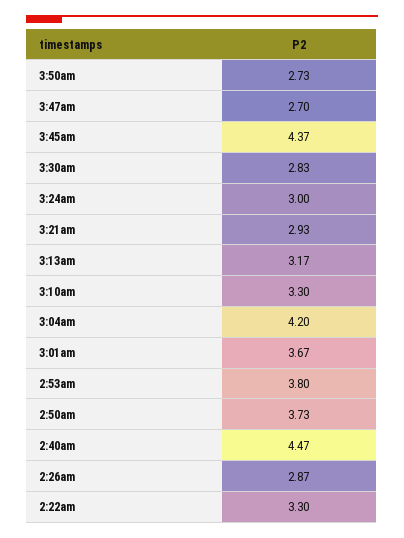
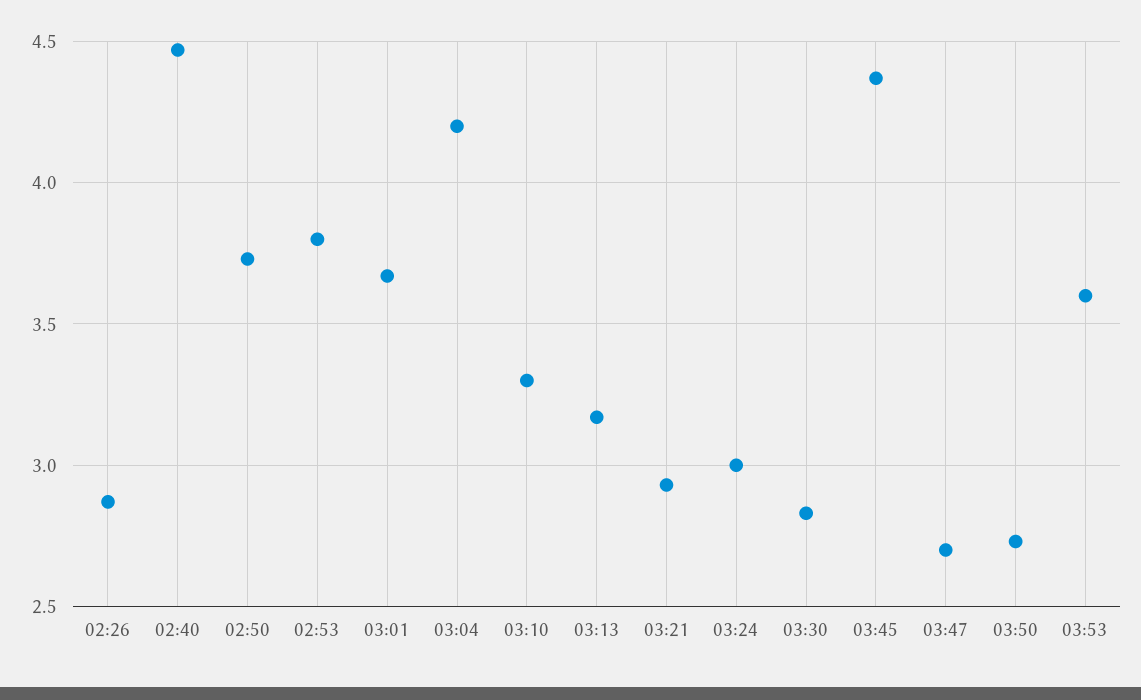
2:22am: 3.3 -> none
03:53: none -> 3.6

